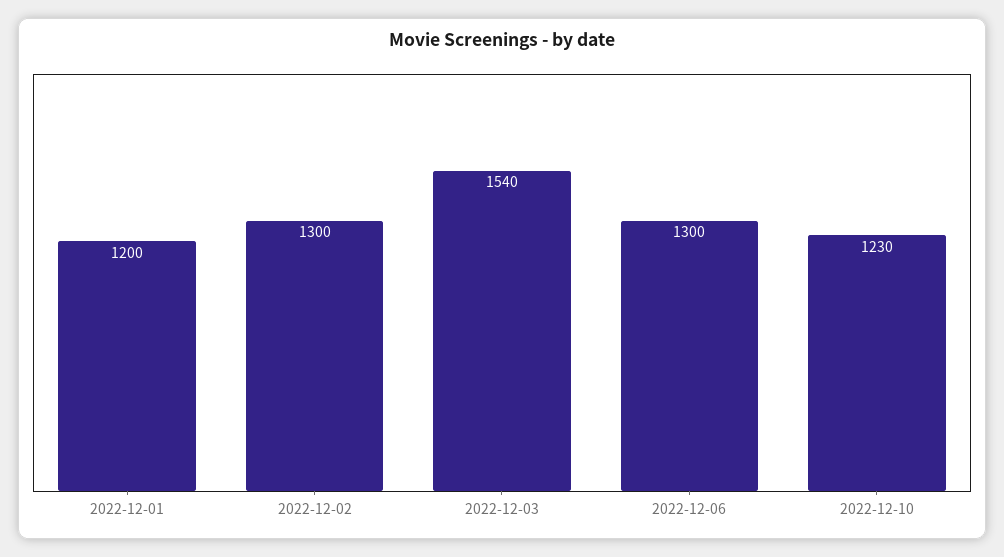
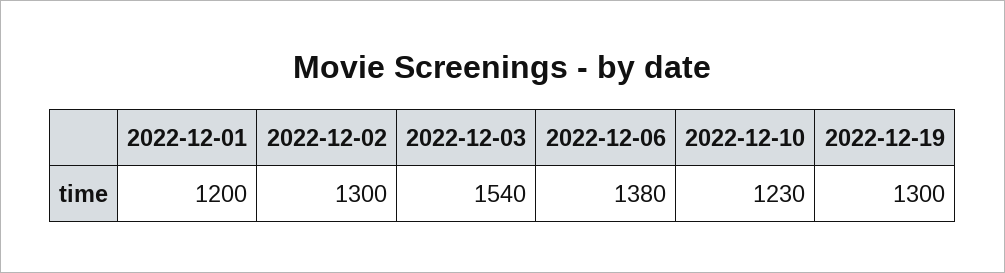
2022-12-06: 1300 -> 1380
2022-12-19: none -> 1300

